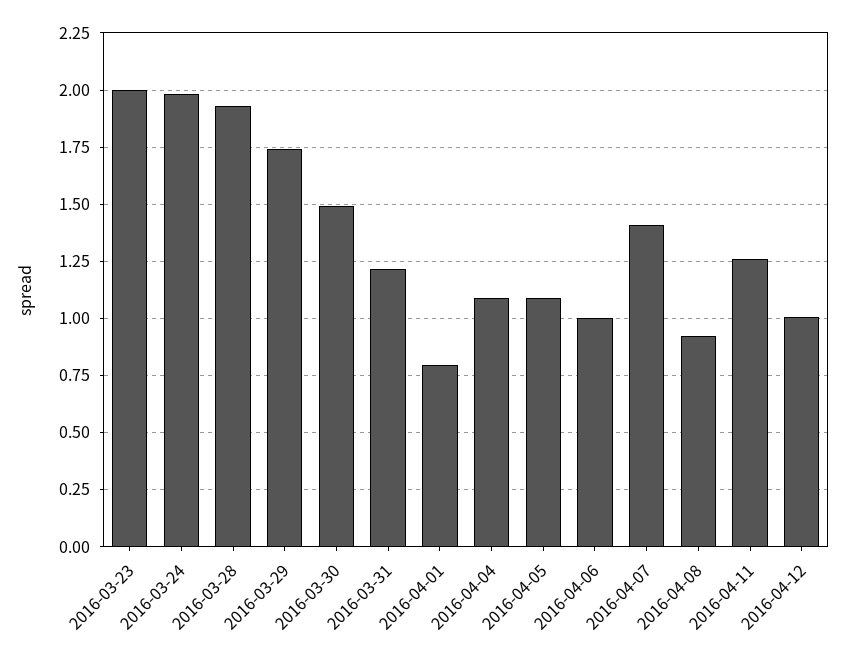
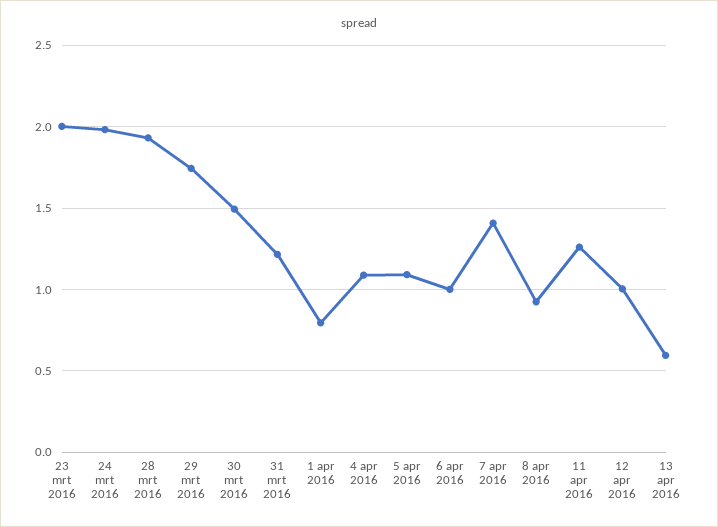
13 apr 2016: none -> 0.6

